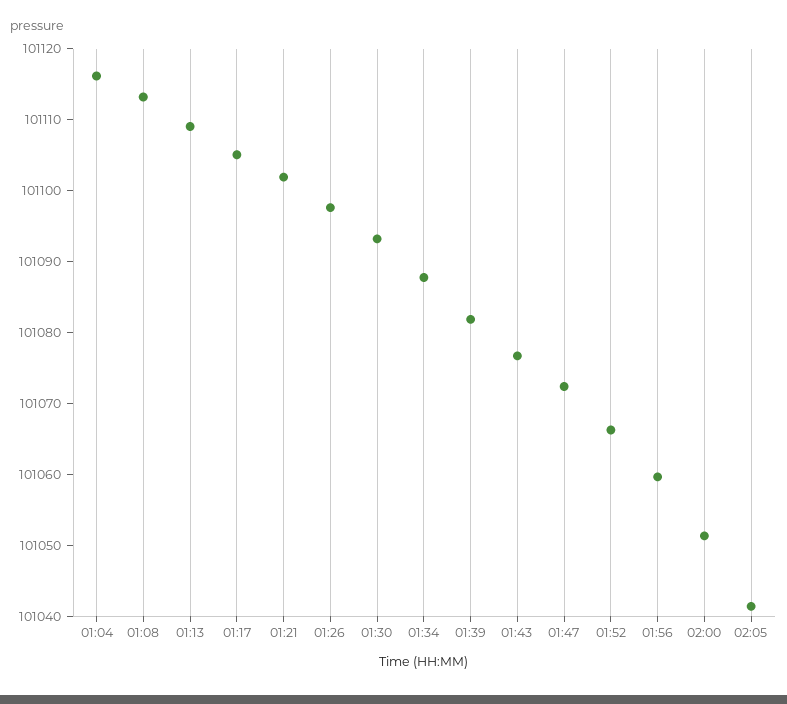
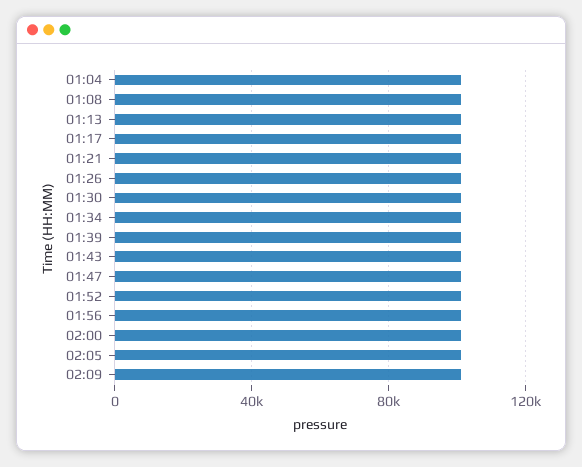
02:09: none -> 100000

